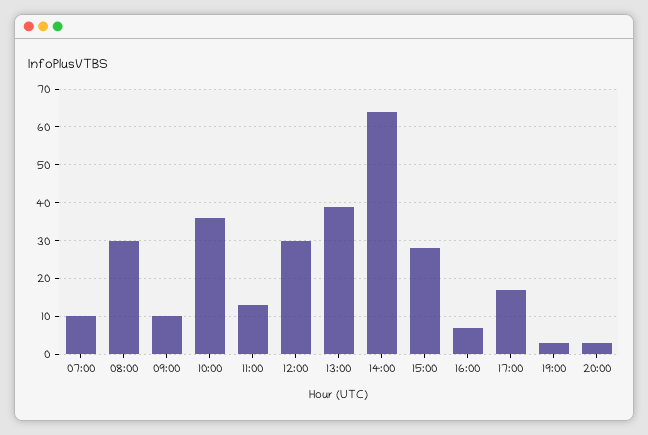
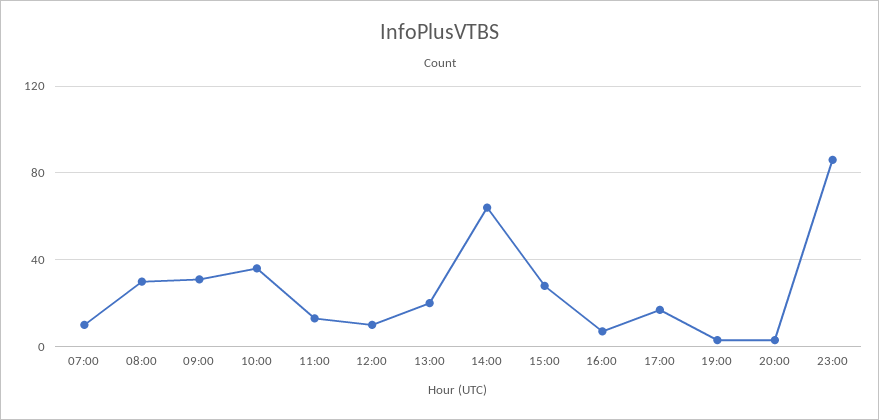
09:00: 10 -> 30
12:00: 30 -> 10
13:00: 40 -> 20
23:00: none -> 85

